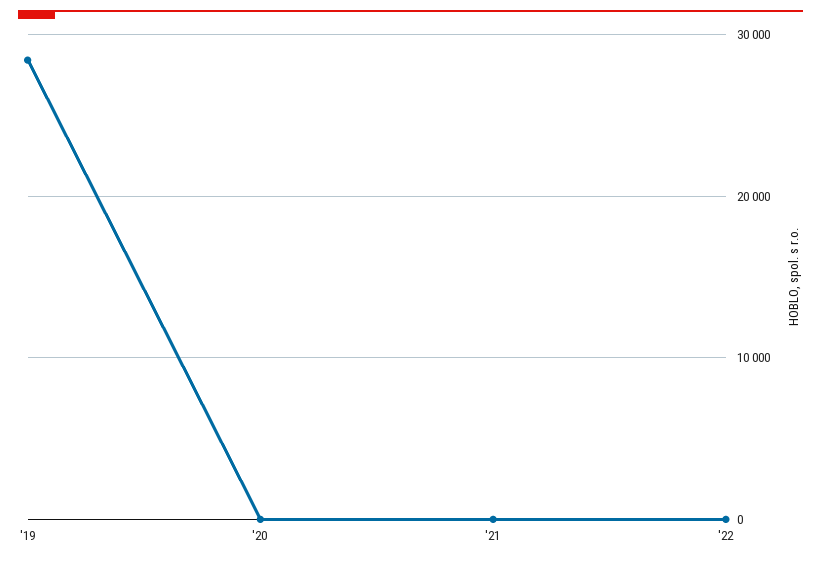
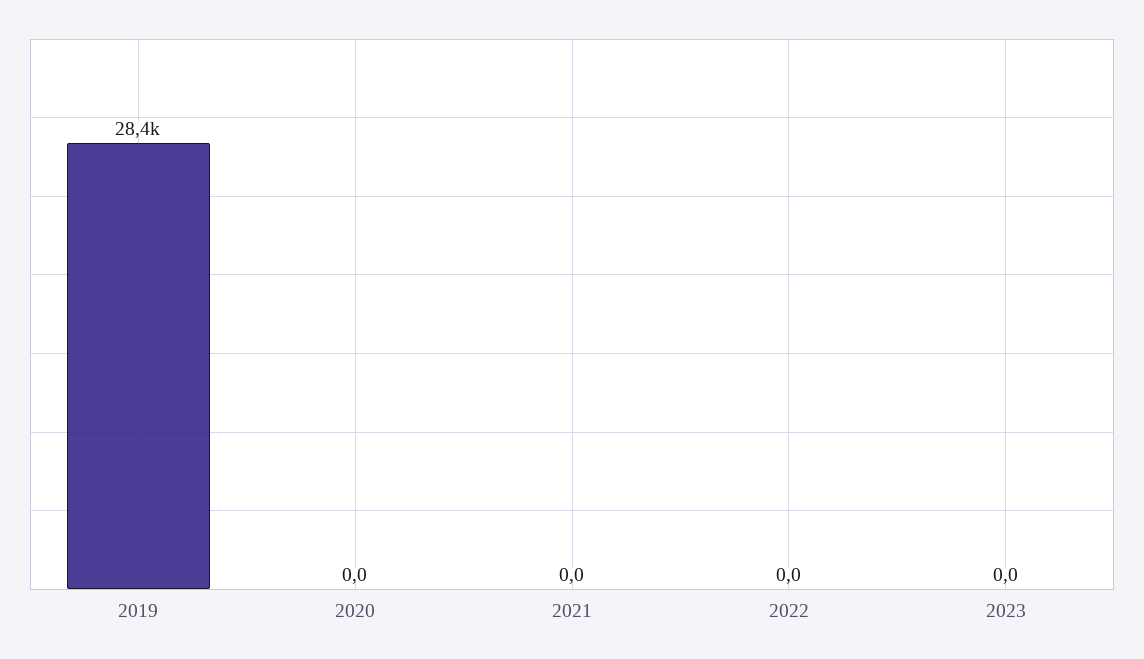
2023: none -> 0

